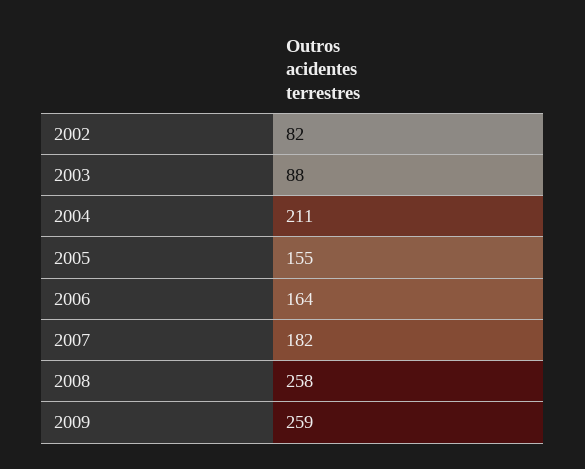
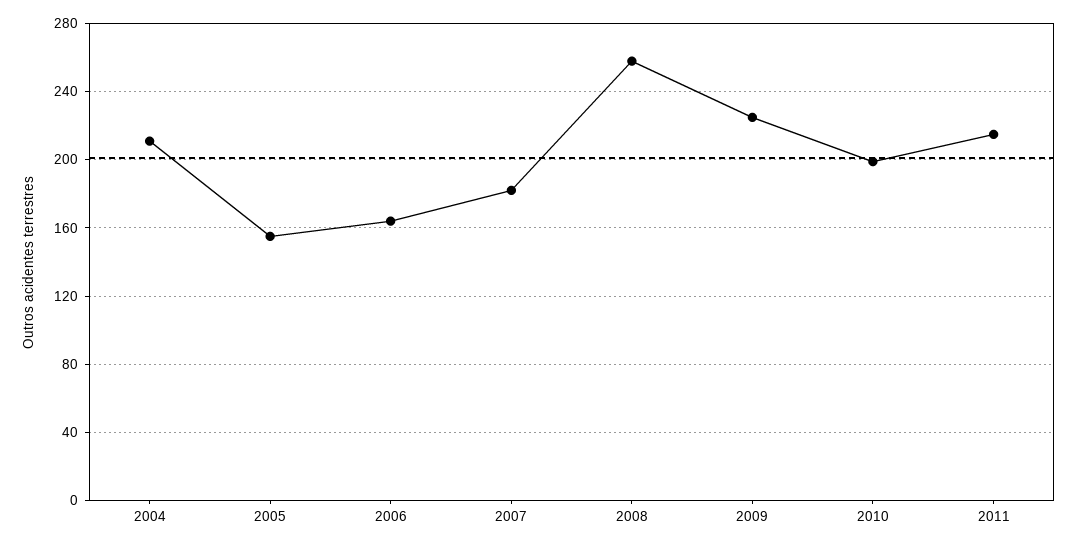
2002: 82 -> none
2003: 88 -> none
2009: 259 -> 225
2010: none -> 200
2011: none -> 215

